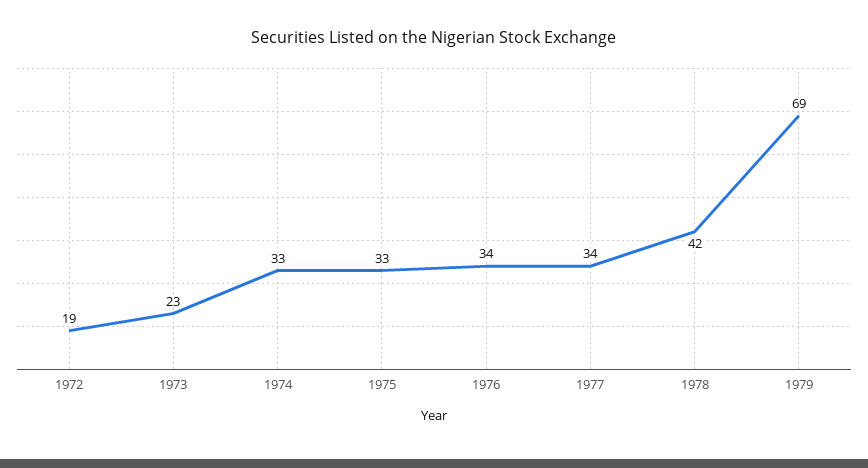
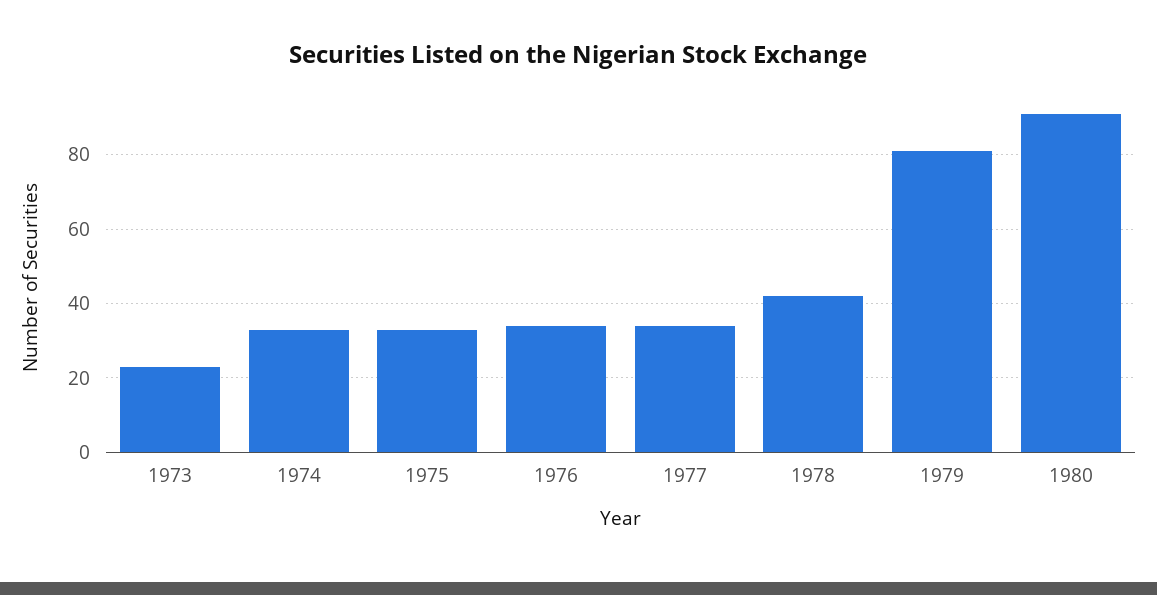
1972: 19 -> none
1979: 69 -> 80
1980: none -> 90

